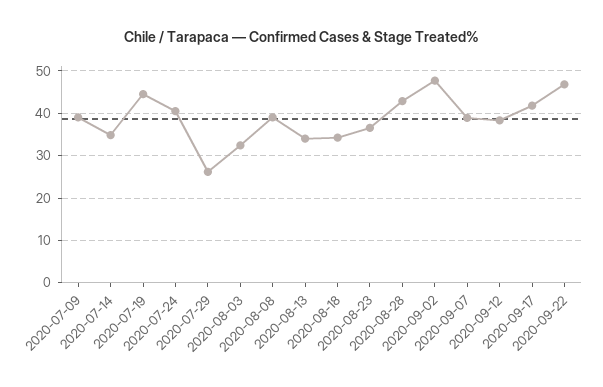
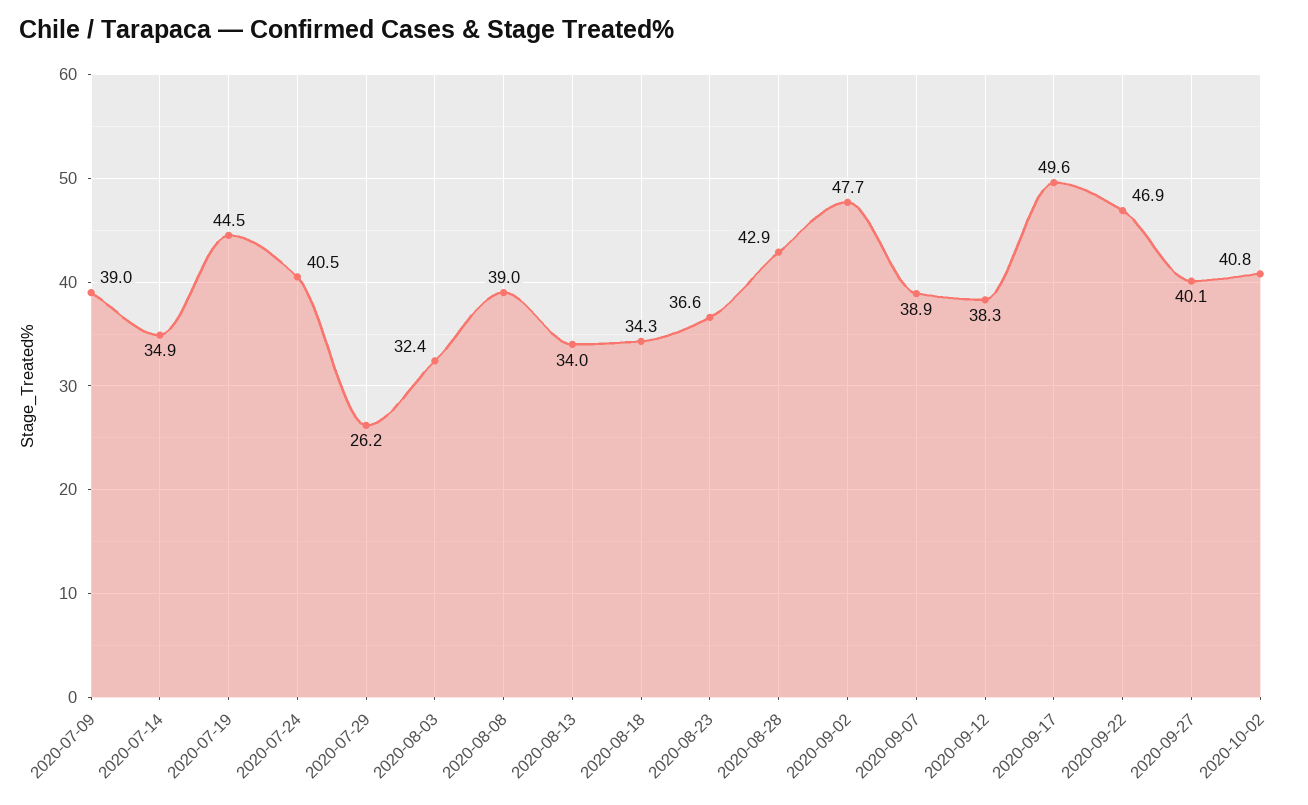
2020-09-17: 42 -> 49.6
2020-09-27: none -> 40.1
2020-10-02: none -> 40.8

